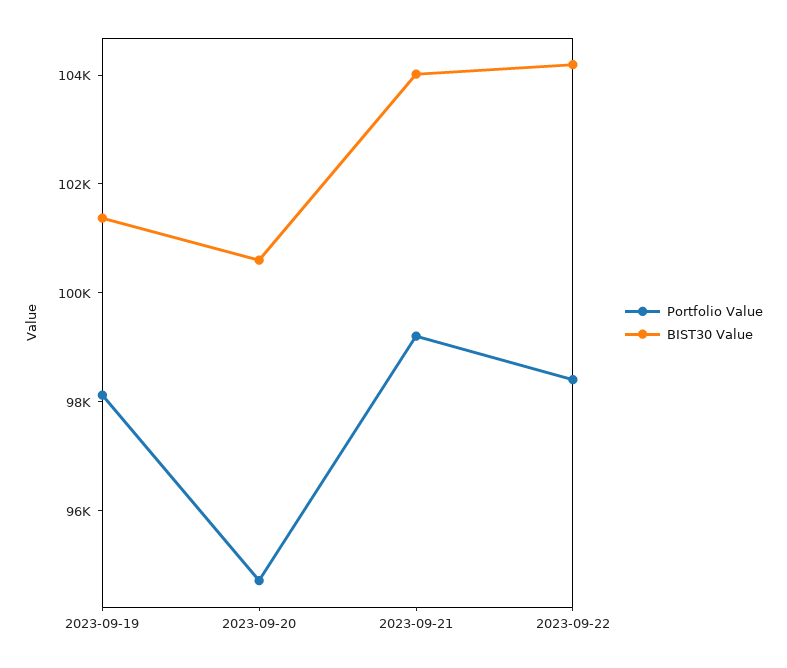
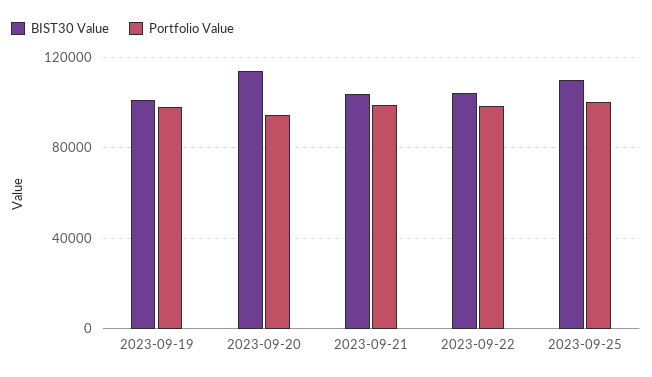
BIST30 Value, 2023-09-20: 100500 -> 115000
BIST30 Value, 2023-09-25: none -> 110000
Portfolio Value, 2023-09-25: none -> 100000

